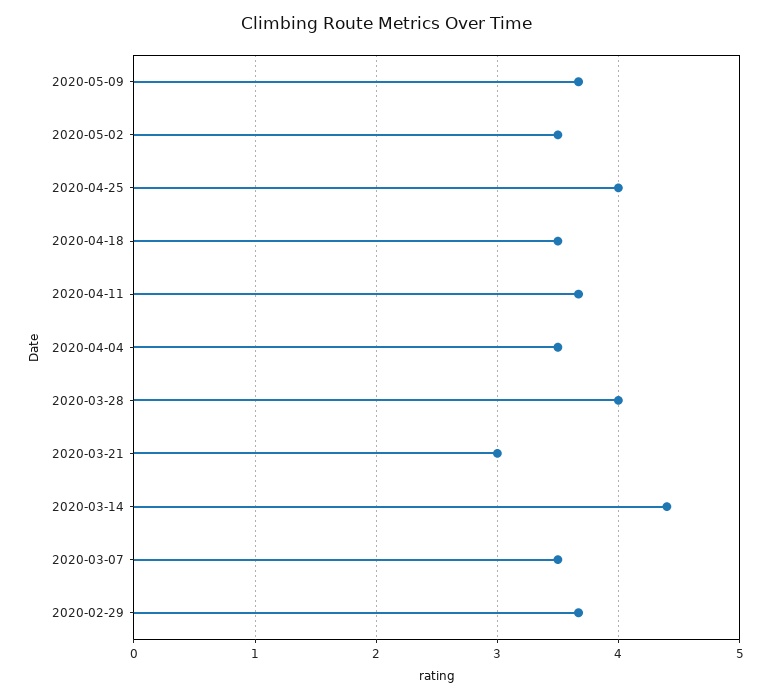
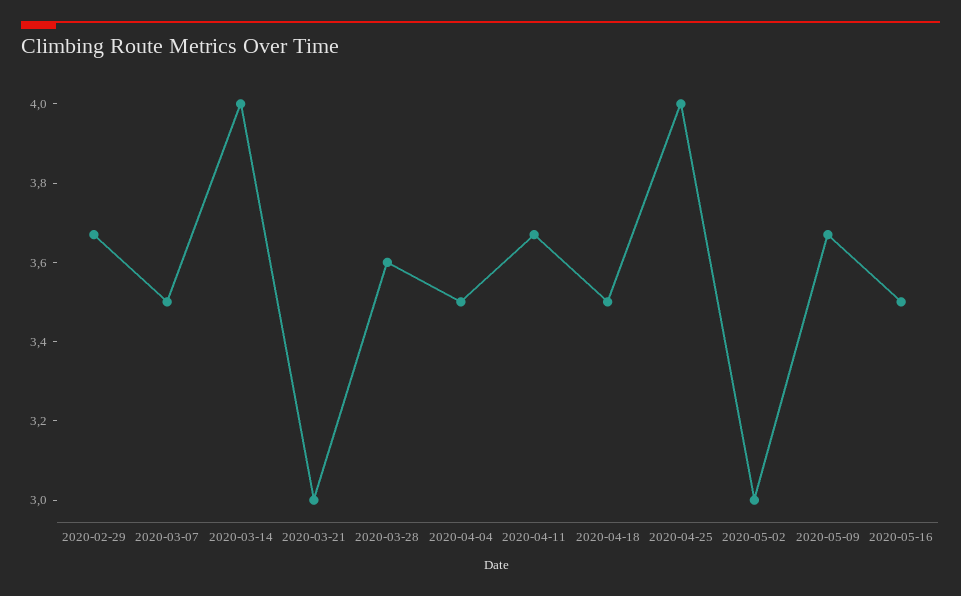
2020-05-02: 3.5 -> 3
2020-03-28: 4 -> 3.6
2020-03-14: 4.4 -> 4
2020-05-16: none -> 3.5

